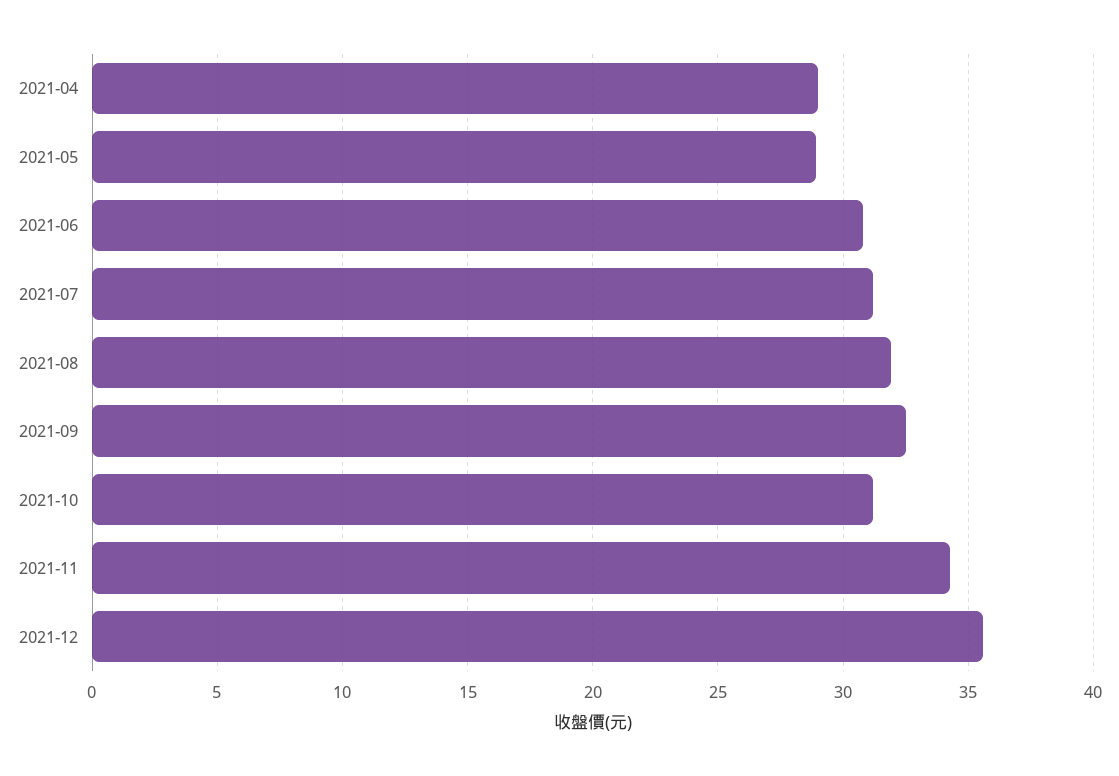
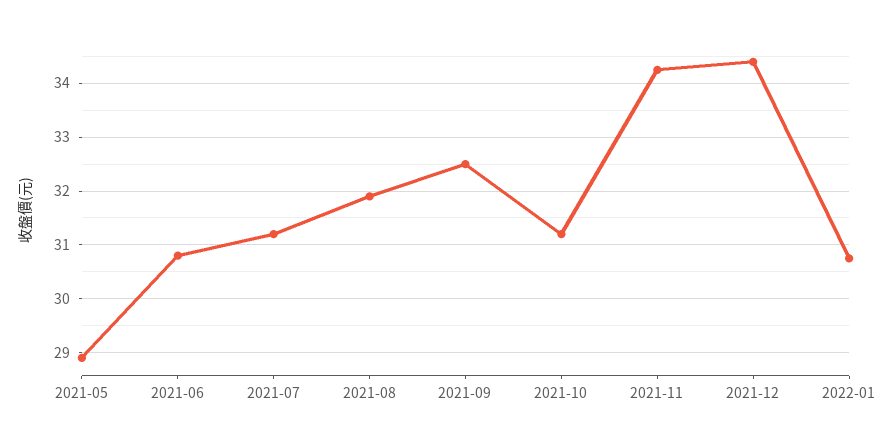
2021-04: 29 -> none
2021-12: 35.5 -> 34.4
2022-01: none -> 30.8

